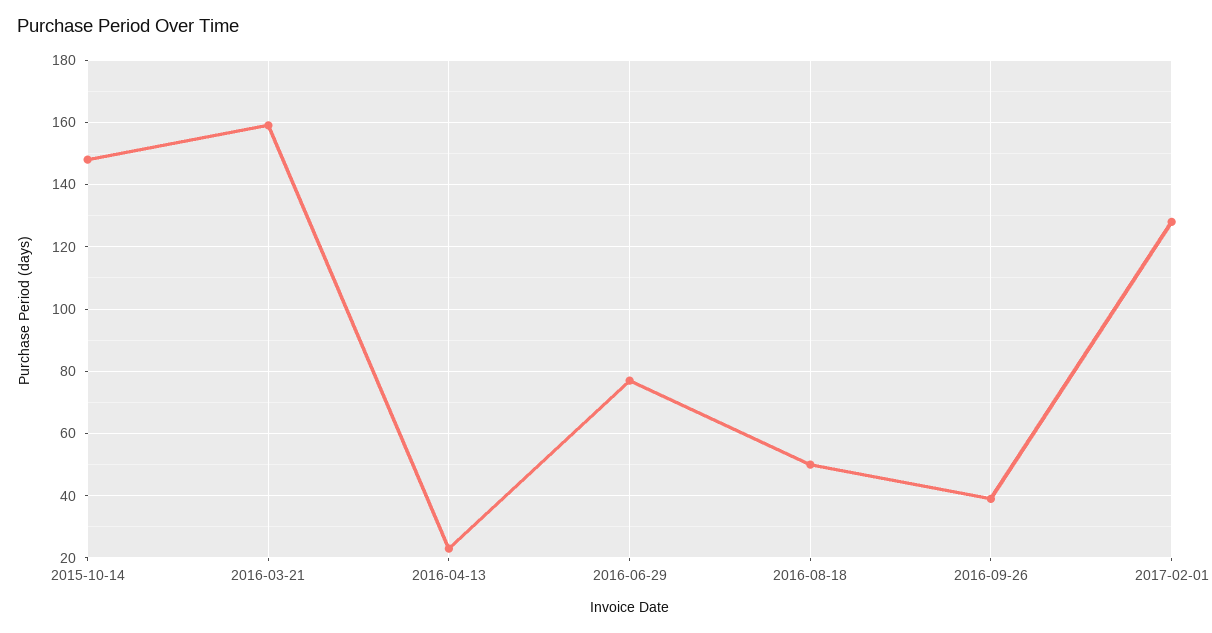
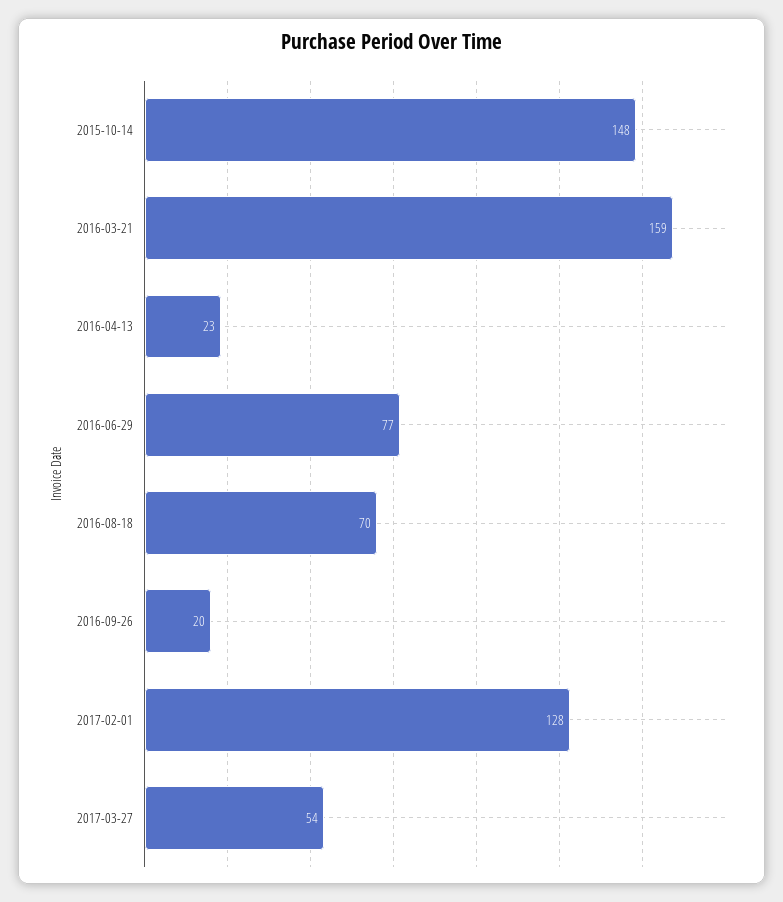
2016-08-18: 50 -> 70
2016-09-26: 40 -> 20
2017-03-27: none -> 54

